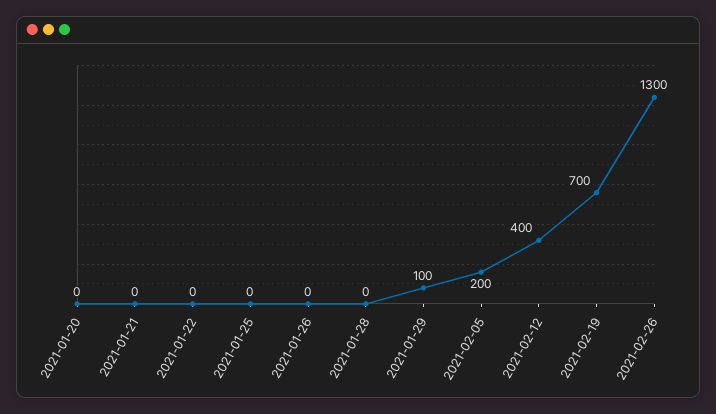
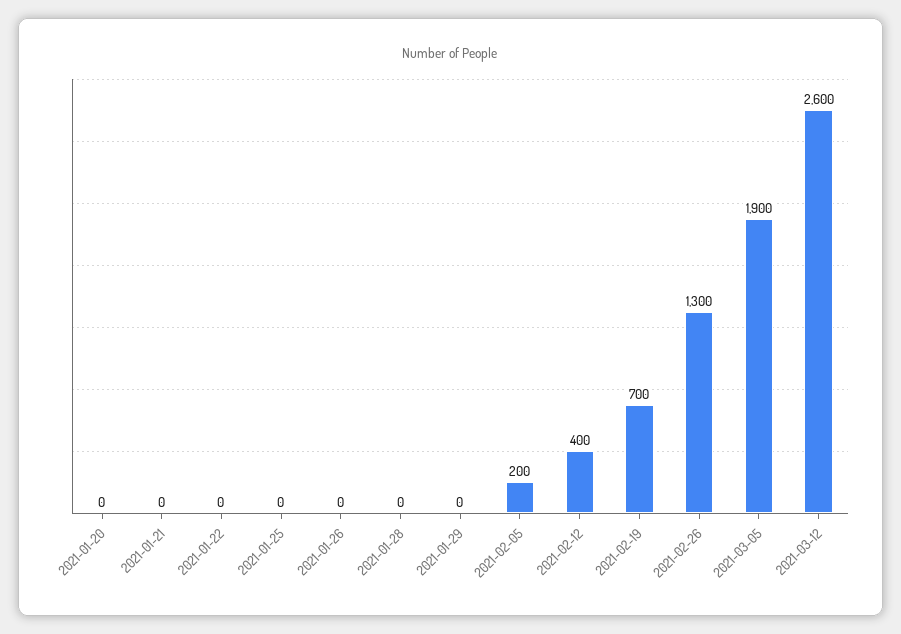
2021-01-29: 100 -> 0
2021-03-05: none -> 1900
2021-03-12: none -> 2600

